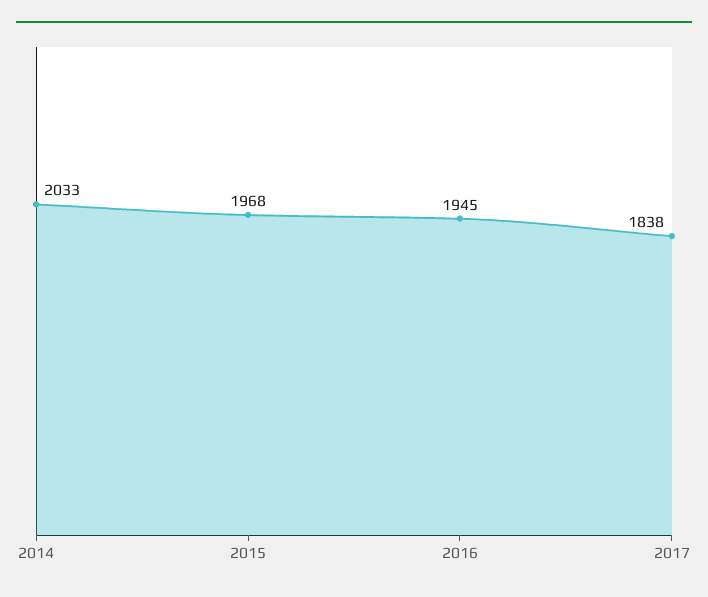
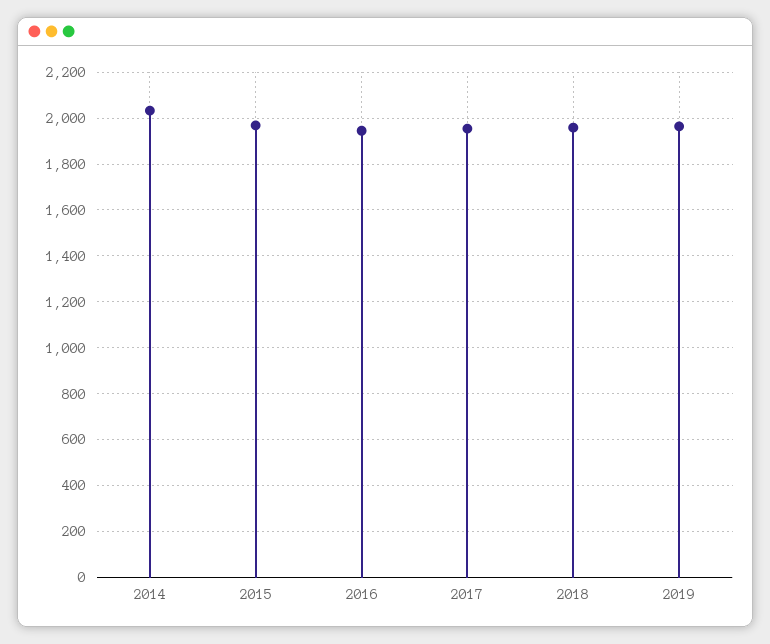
2017: 1838 -> 1950
2018: none -> 1950
2019: none -> 1950

